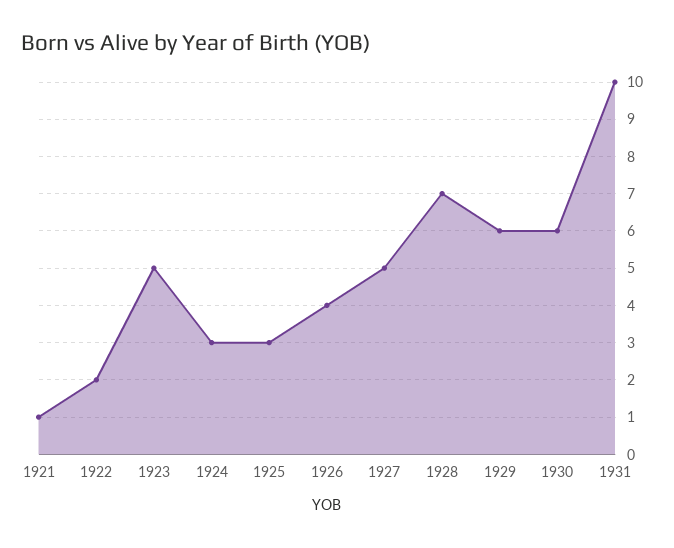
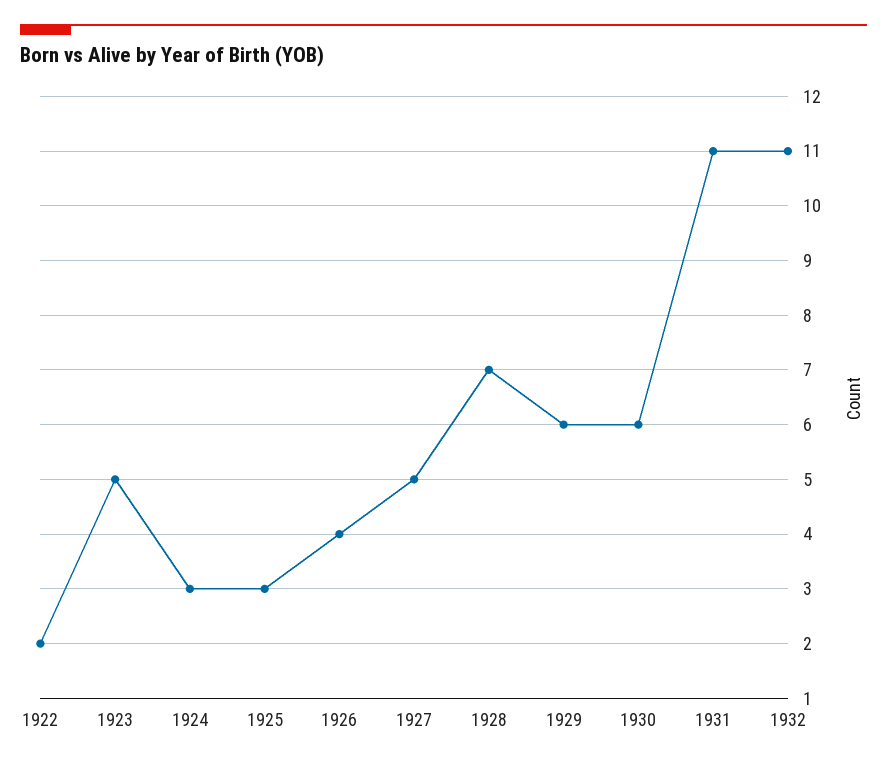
1921: 1 -> none
1931: 10 -> 11
1932: none -> 11

